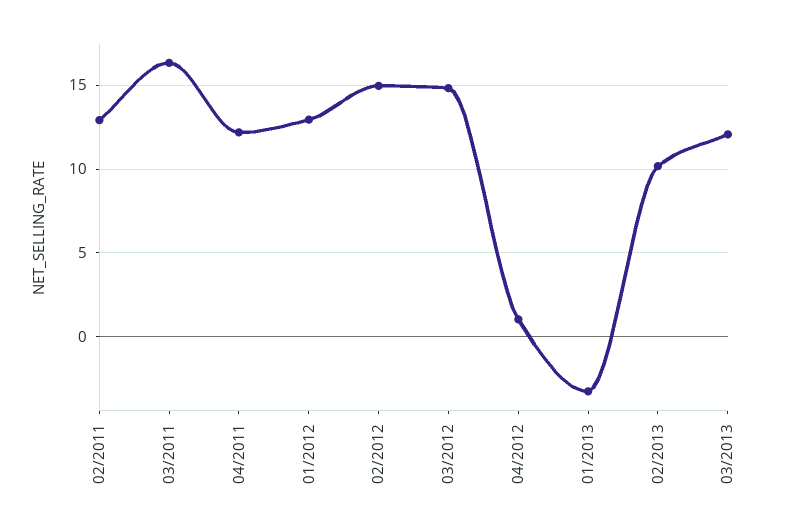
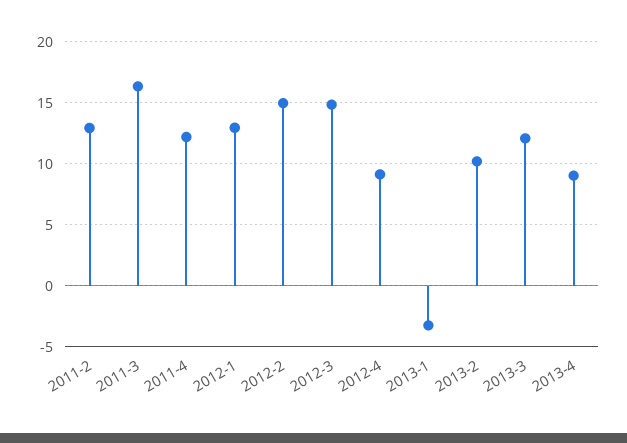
04/2012: 1 -> 9
2013-4: none -> 9

